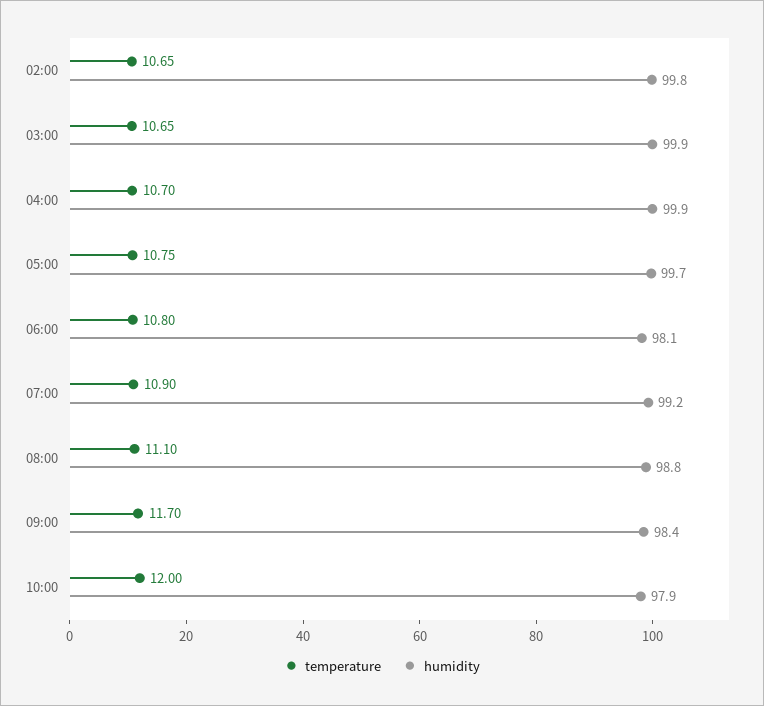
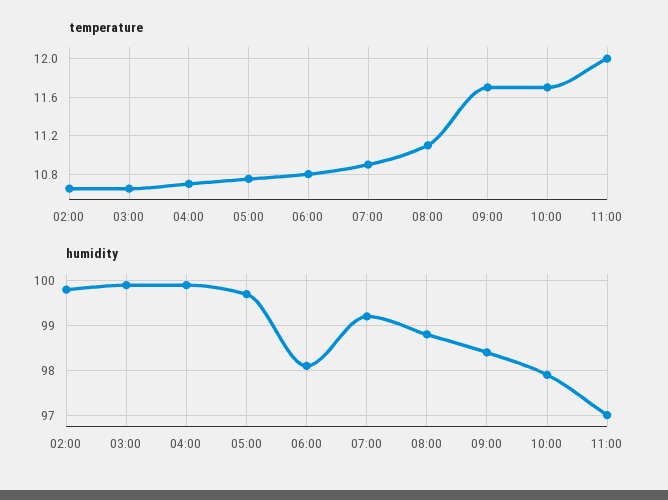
temperature, 10:00: 12 -> 11.7
temperature, 11:00: none -> 12
humidity, 11:00: none -> 97

